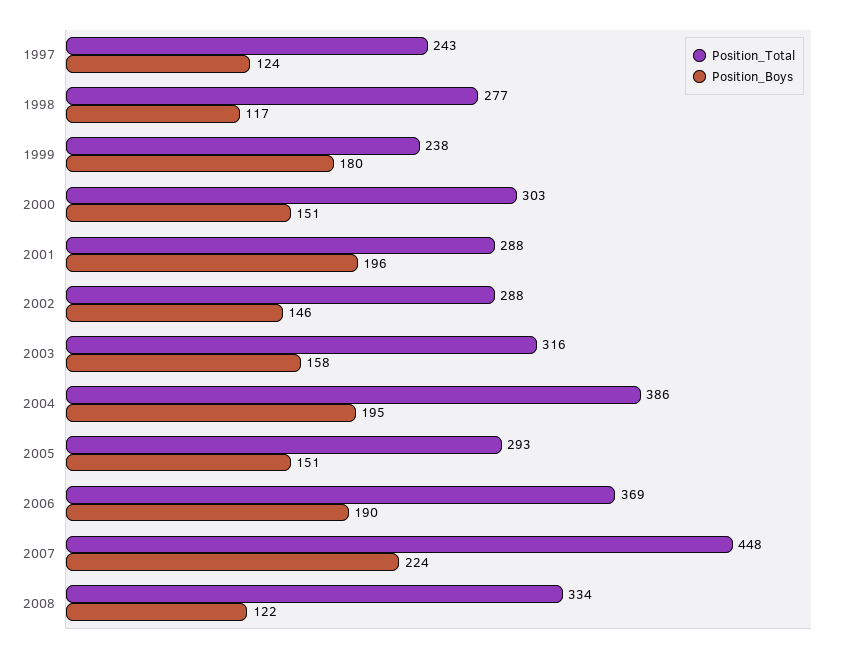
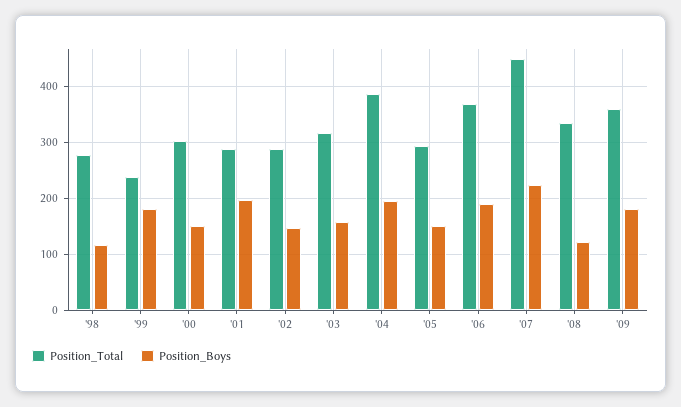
Position_Total, 1997: 243 -> none
Position_Boys, 1997: 124 -> none
Position_Total, '09: none -> 360
Position_Boys, '09: none -> 180

